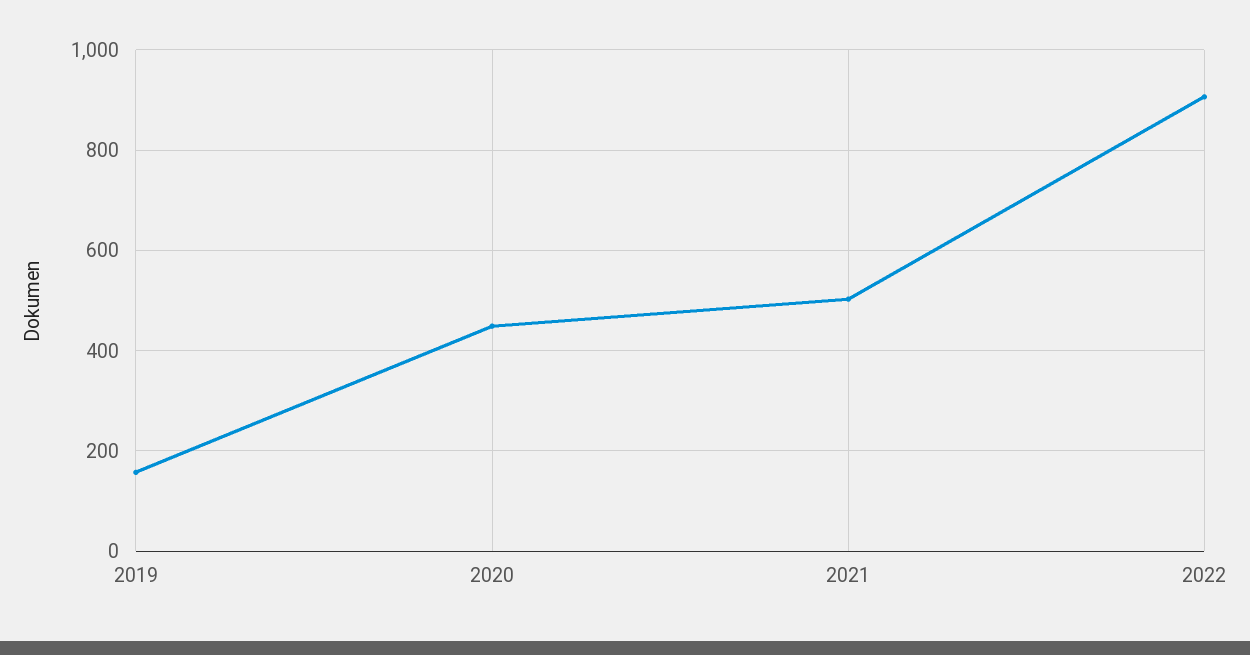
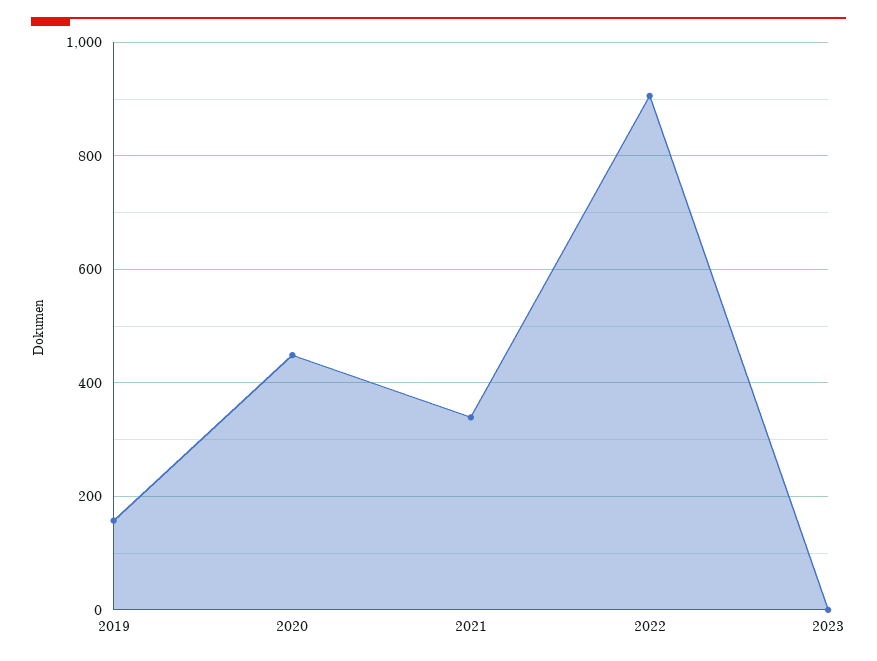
2021: 500 -> 340
2023: none -> 0

